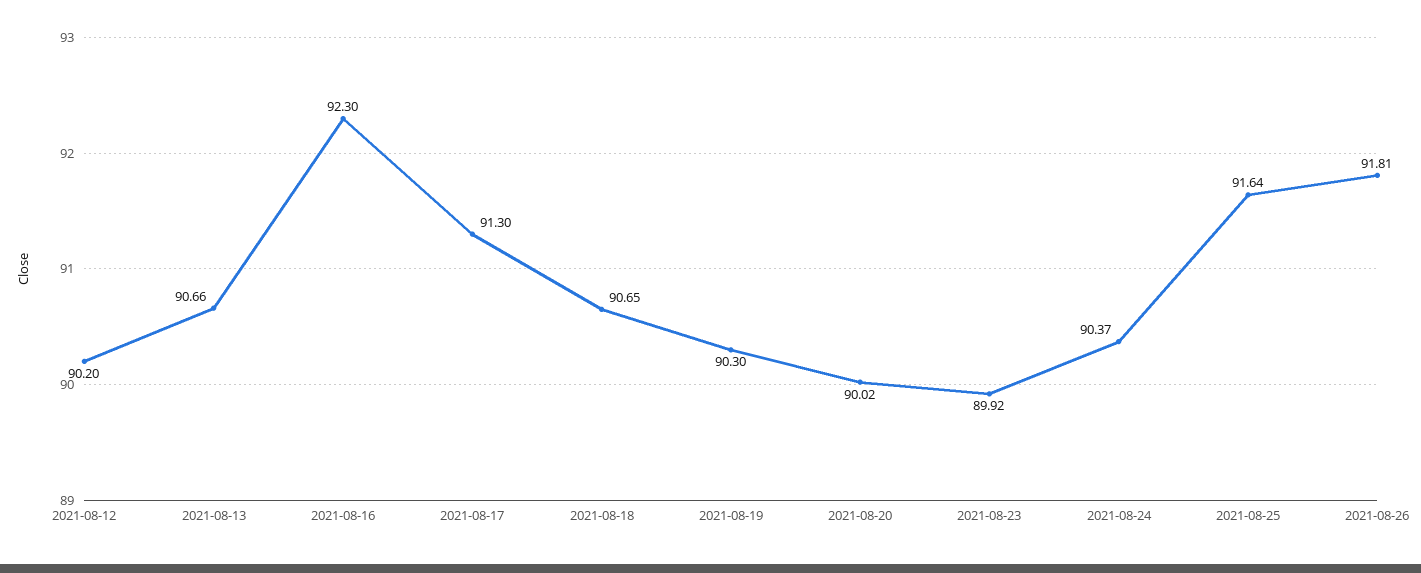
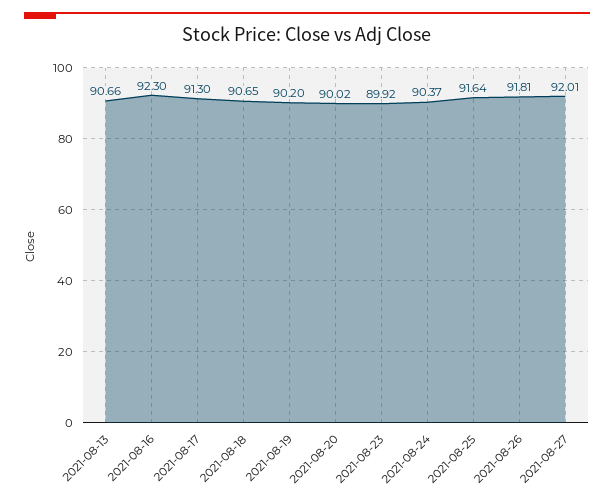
2021-08-12: 90.2 -> none
2021-08-19: 90.3 -> 90.2
2021-08-27: none -> 92.01

